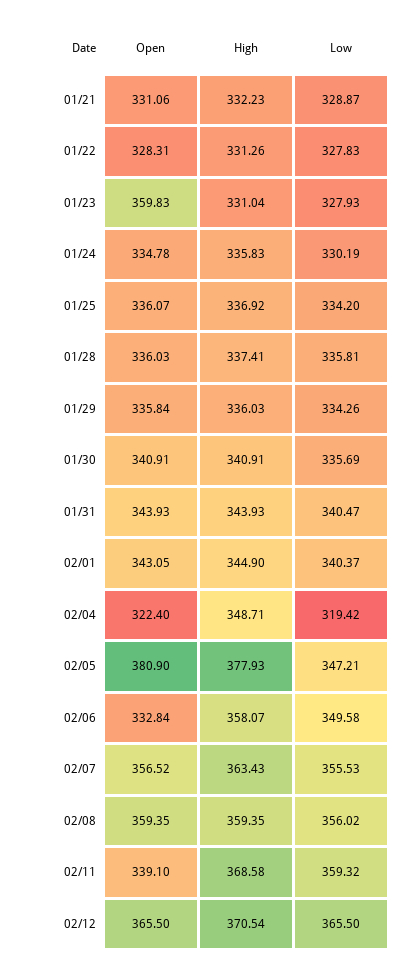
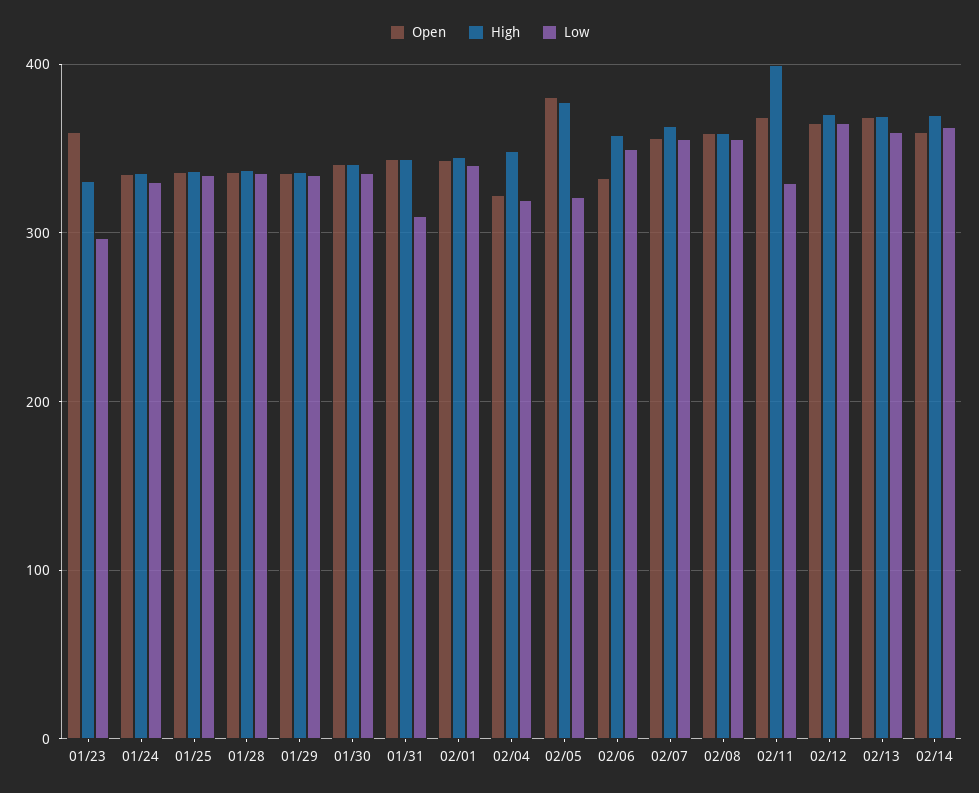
Open, 01/21: 331.06 -> none
High, 01/21: 332.23 -> none
Low, 01/21: 328.87 -> none
Open, 01/22: 328.31 -> none
High, 01/22: 331.26 -> none
Low, 01/22: 327.83 -> none
Low, 01/23: 327.93 -> 300
Low, 01/31: 340.47 -> 310
Low, 02/05: 347.21 -> 320
Open, 02/11: 339.1 -> 370
High, 02/11: 368.58 -> 400
Low, 02/11: 359.32 -> 330
Open, 02/13: none -> 370
High, 02/13: none -> 370
Low, 02/13: none -> 360
Open, 02/14: none -> 360
High, 02/14: none -> 370
Low, 02/14: none -> 360

